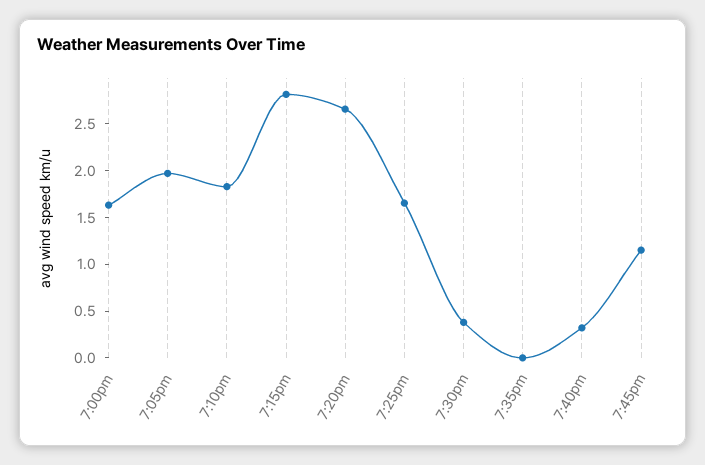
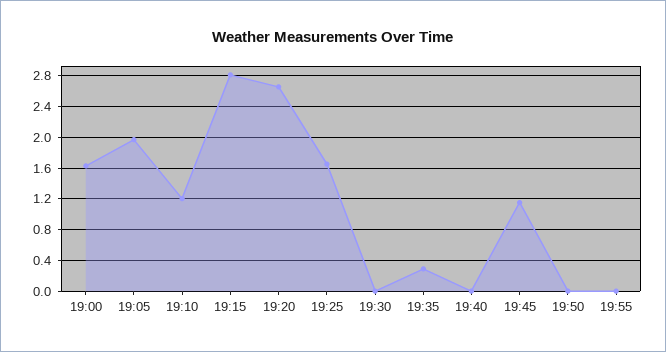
7:10pm: 1.8 -> 1.2
7:30pm: 0.4 -> 0
7:35pm: 0 -> 0.3
7:40pm: 0.3 -> 0
19:50: none -> 0
19:55: none -> 0

